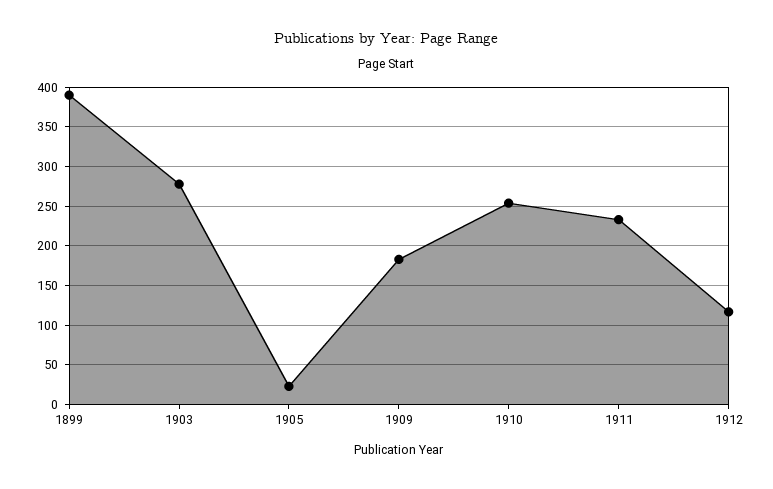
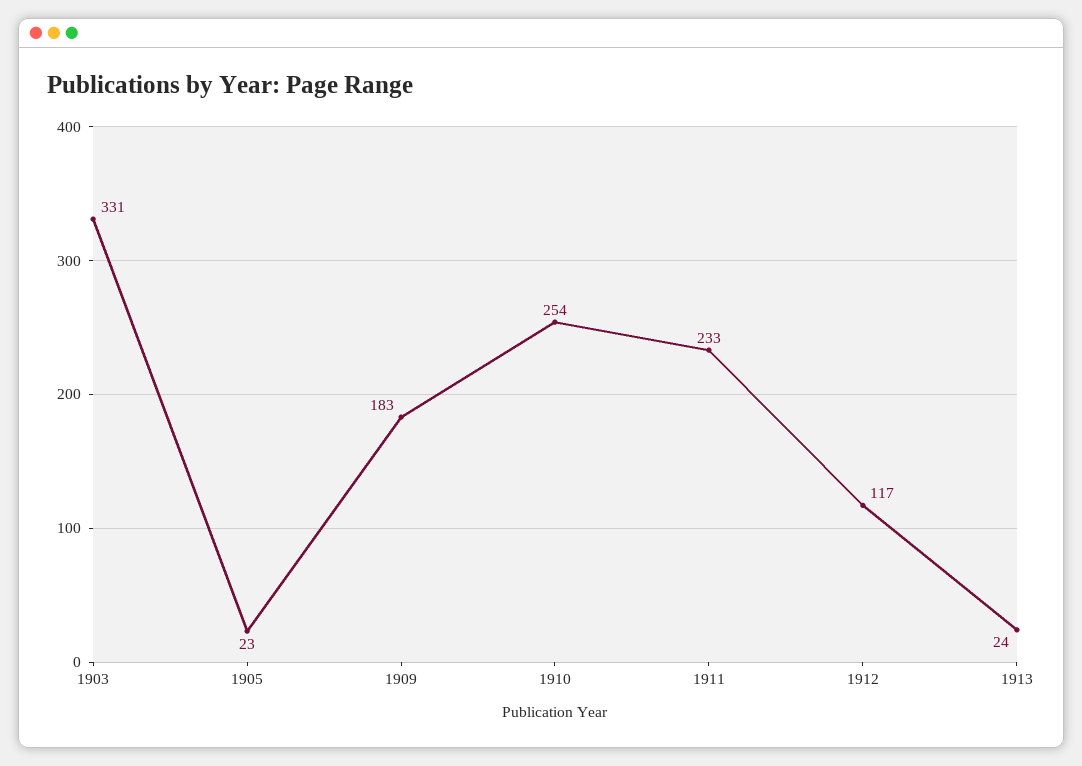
1899: 390 -> none
1903: 280 -> 331
1913: none -> 24

